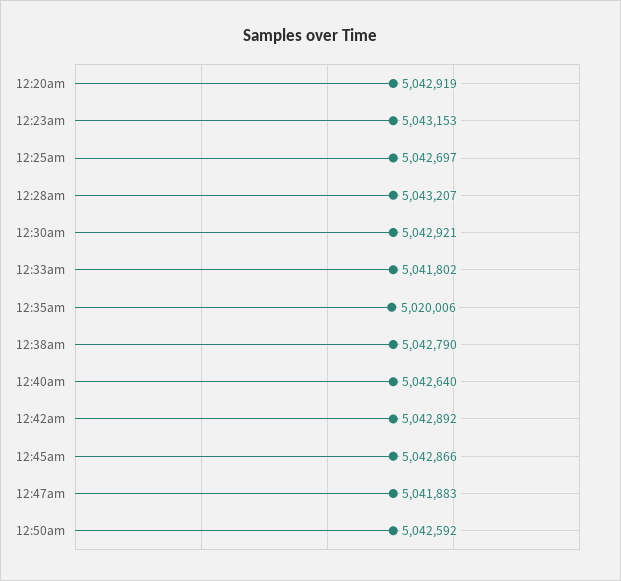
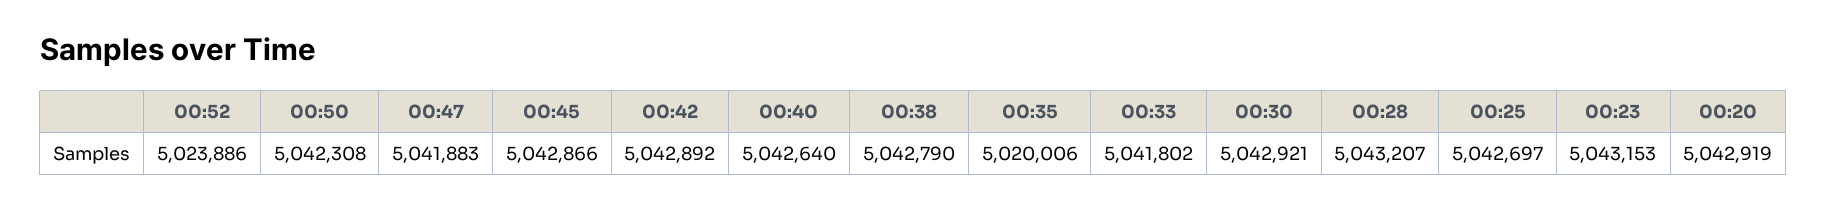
12:50am: 5042592 -> 5042308
00:52: none -> 5023886

